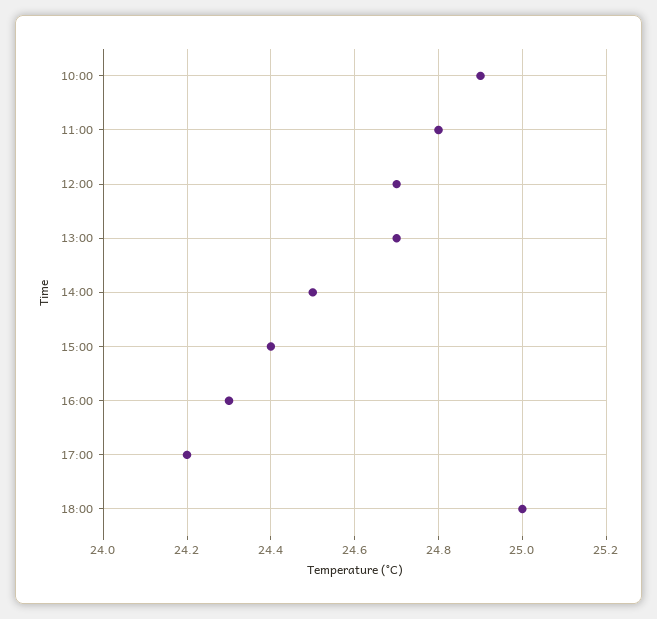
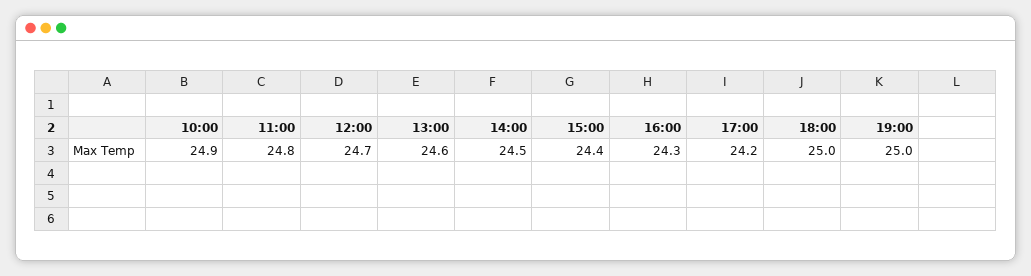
13:00: 24.7 -> 24.6
19:00: none -> 25

